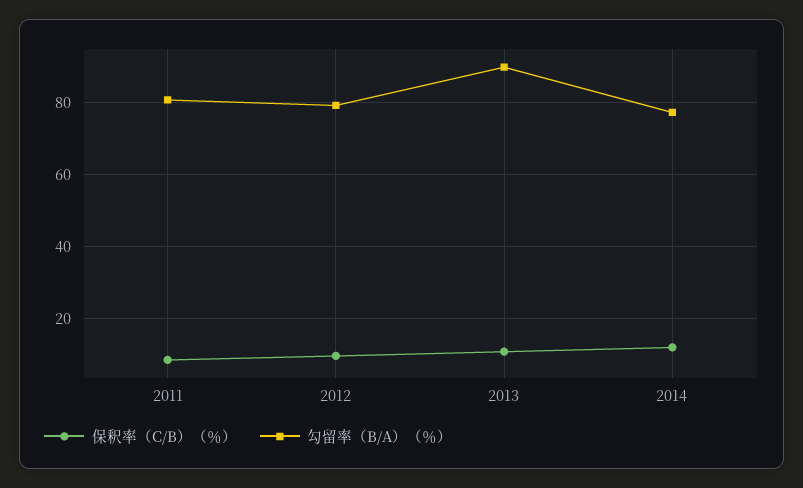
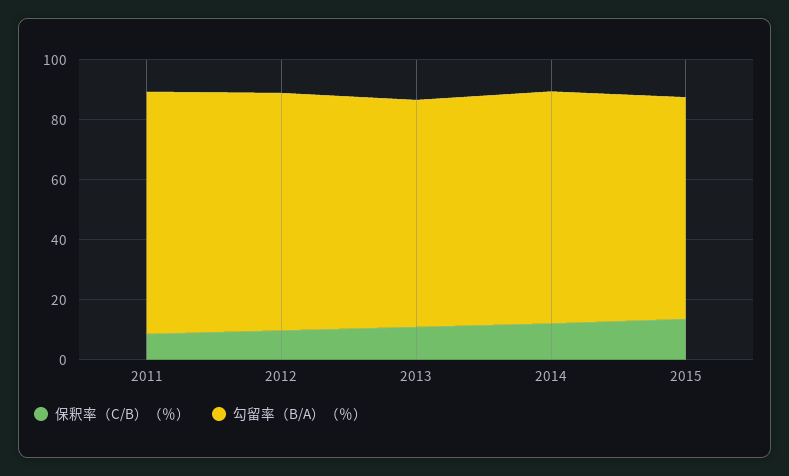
勾留率（B/A）（％）, 2013: 90 -> 75
保釈率（C/B）（％）, 2015: none -> 15
勾留率（B/A）（％）, 2015: none -> 75

